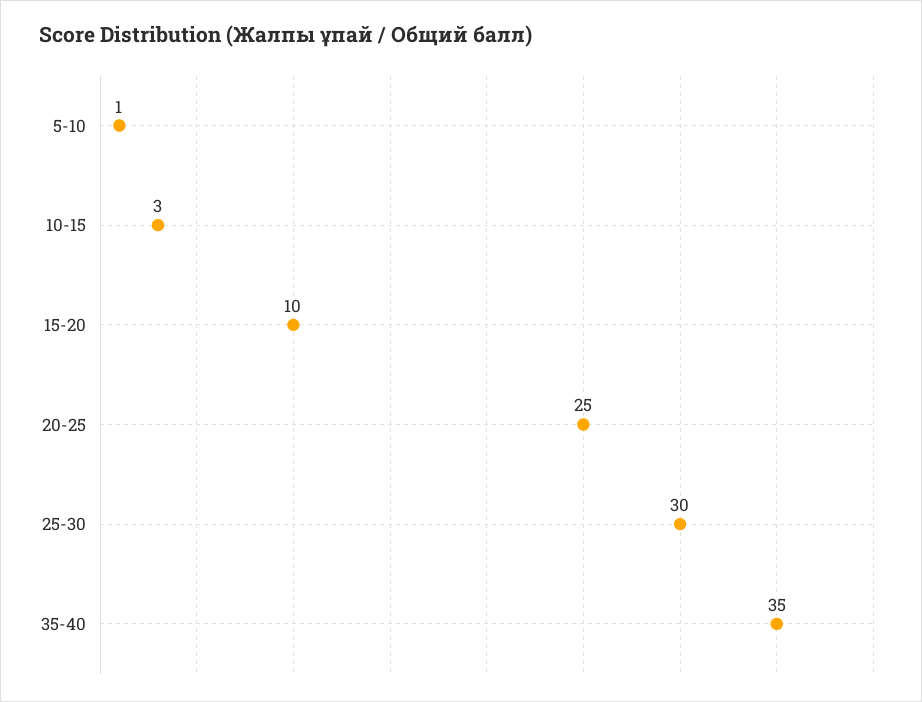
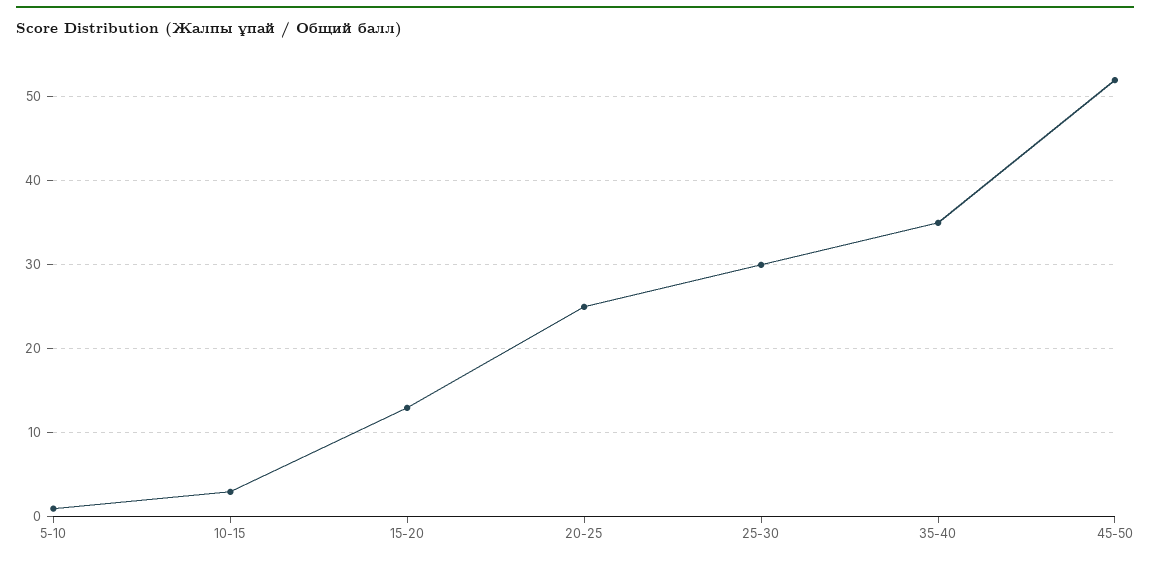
15-20: 10 -> 13
45-50: none -> 52

